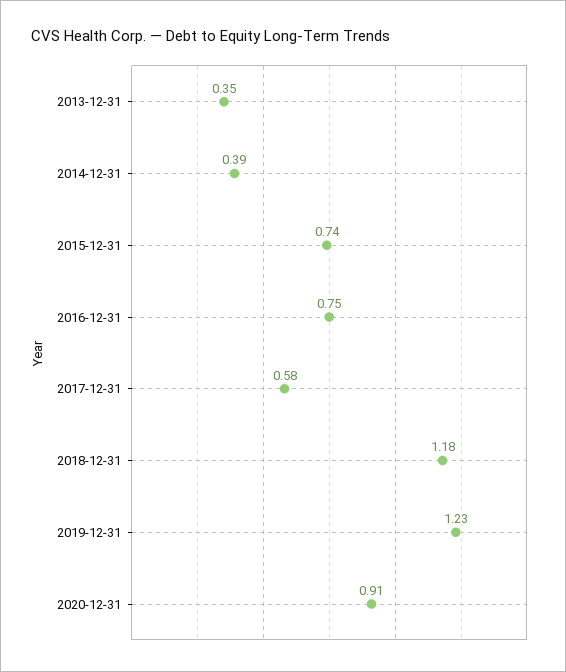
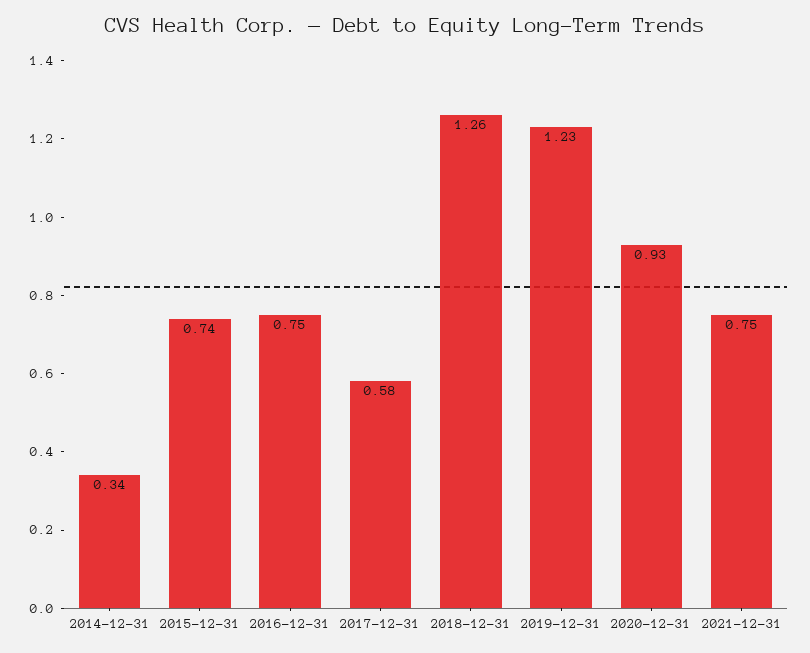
2013-12-31: 0.35 -> none
2014-12-31: 0.39 -> 0.34
2018-12-31: 1.18 -> 1.26
2020-12-31: 0.91 -> 0.93
2021-12-31: none -> 0.75

